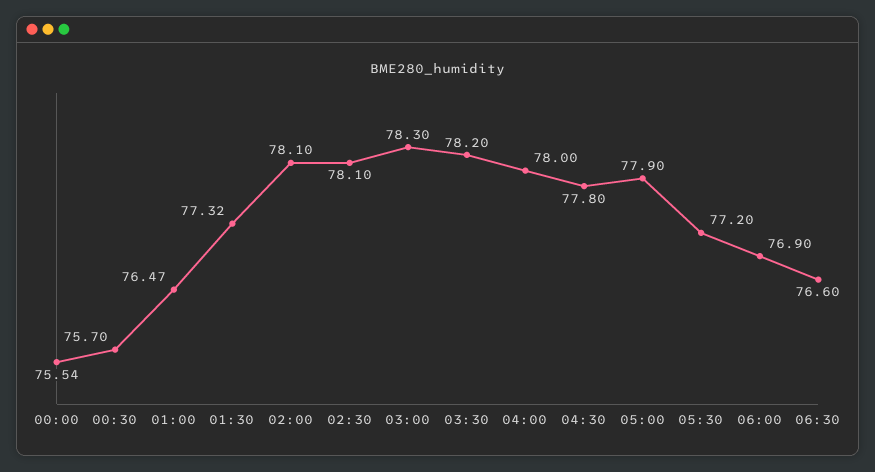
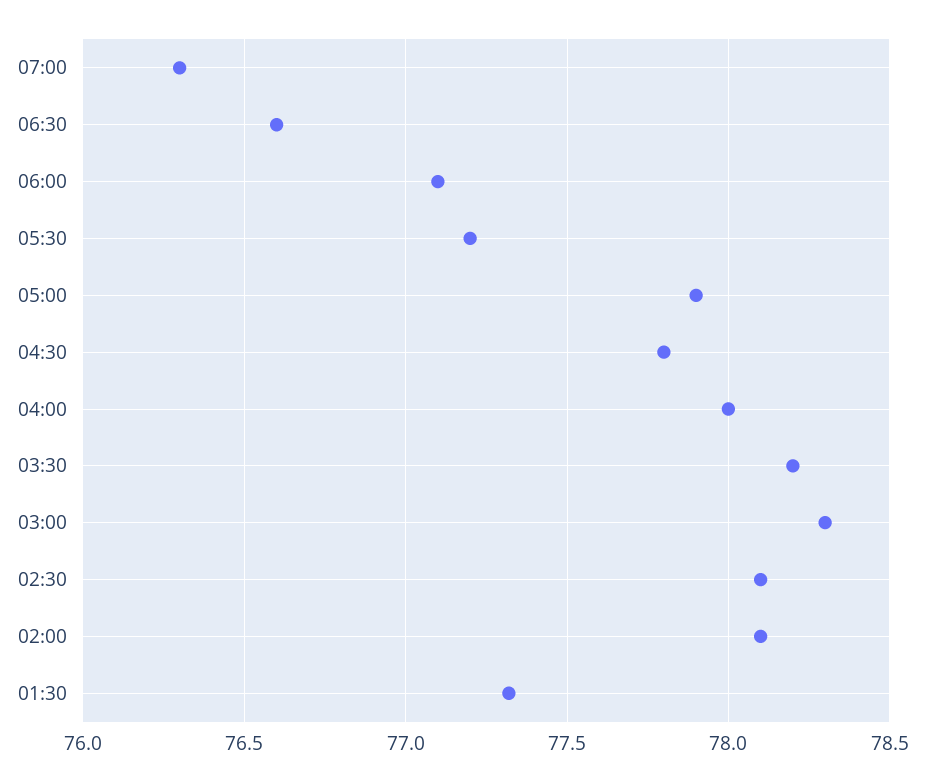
00:00: 75.54 -> none
00:30: 75.7 -> none
01:00: 76.47 -> none
06:00: 76.9 -> 77.1
07:00: none -> 76.3

